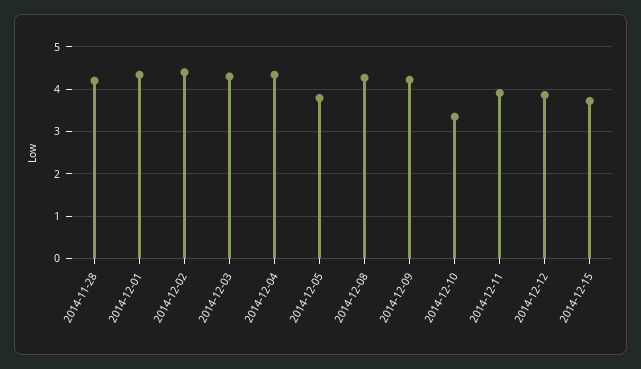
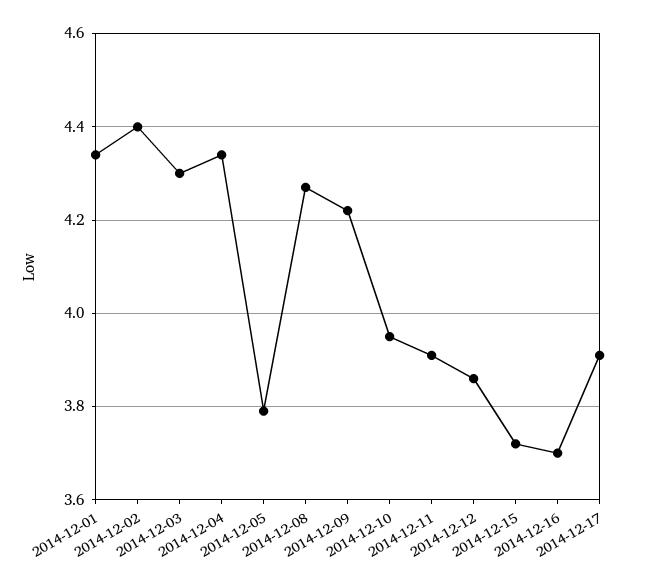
2014-11-28: 4.2 -> none
2014-12-10: 3.4 -> 3.95
2014-12-16: none -> 3.7
2014-12-17: none -> 3.9

